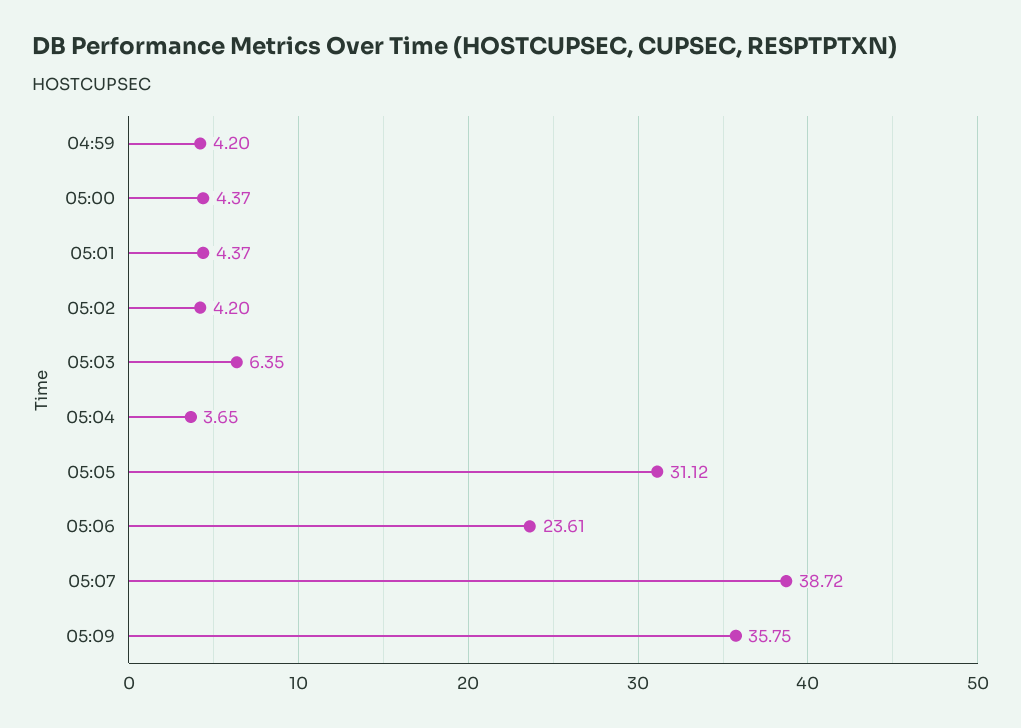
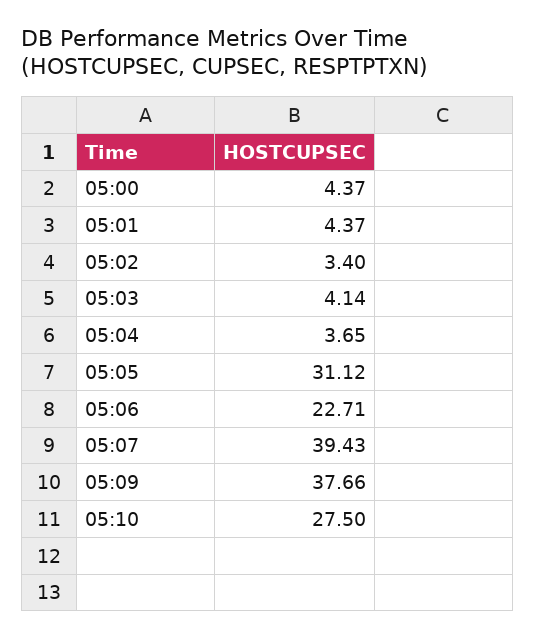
04:59: 4.2 -> none
05:02: 4.2 -> 3.4
05:03: 6.35 -> 4.14
05:06: 23.61 -> 22.71
05:07: 38.72 -> 39.43
05:09: 35.75 -> 37.66
05:10: none -> 27.5

